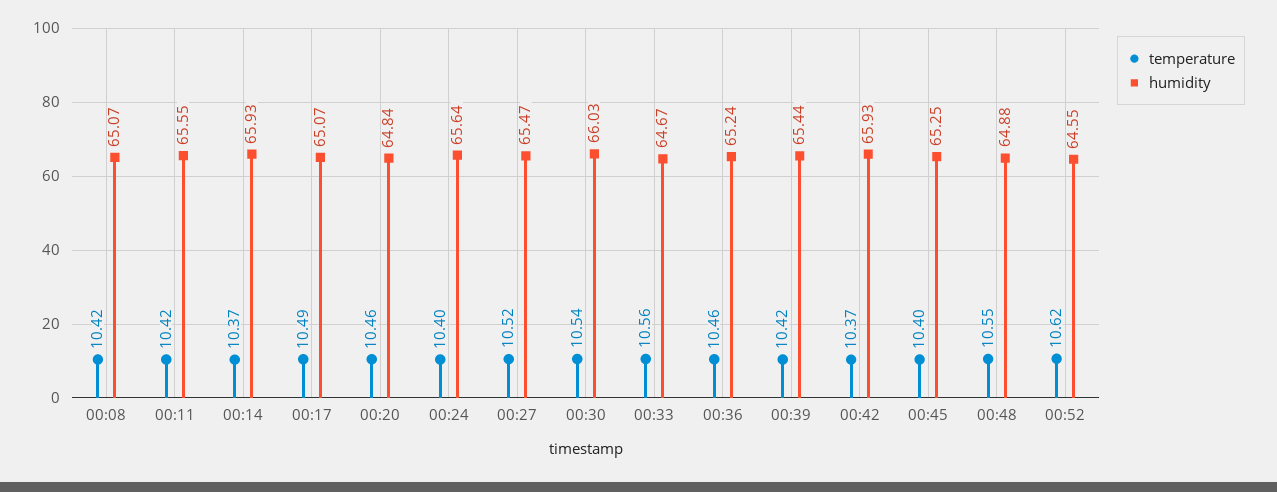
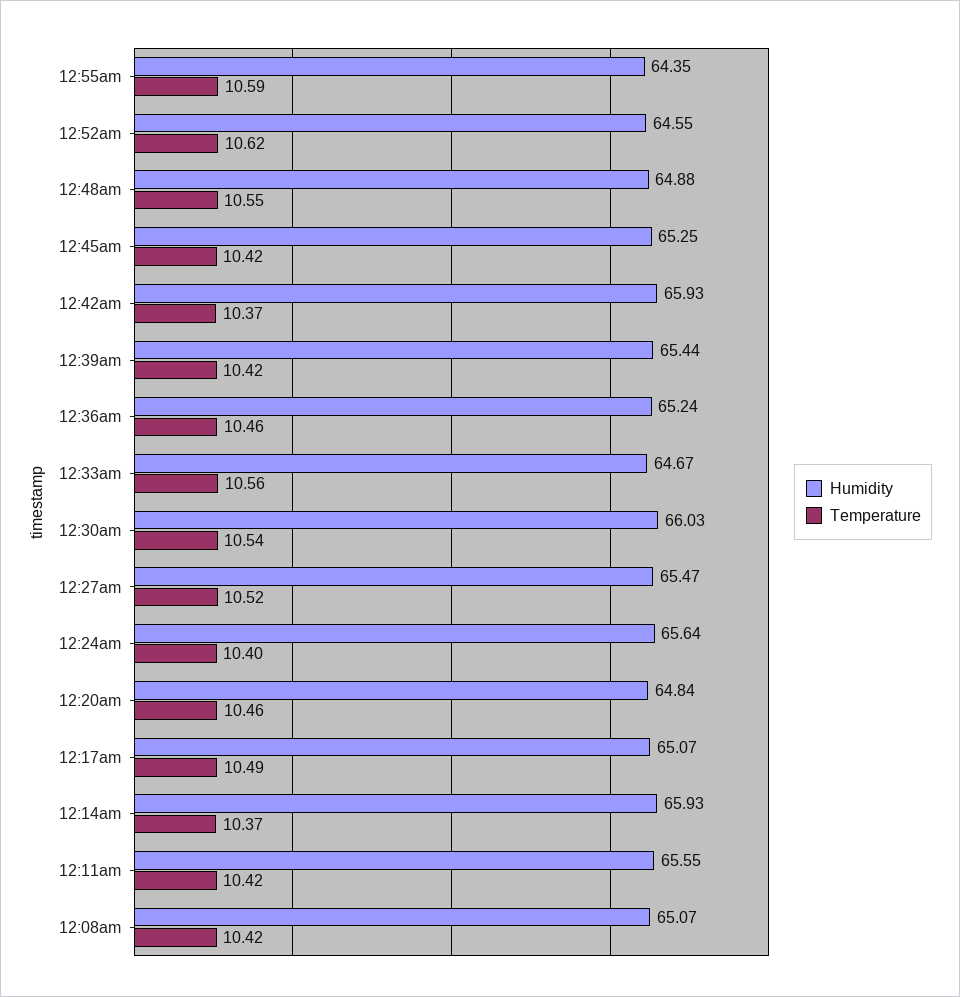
temperature, 00:45: 10.4 -> 10.42
humidity, 12:55am: none -> 64.35
temperature, 12:55am: none -> 10.59

